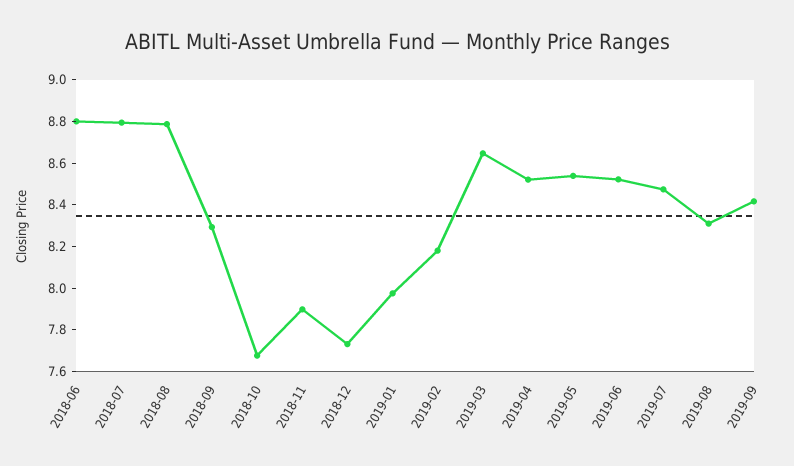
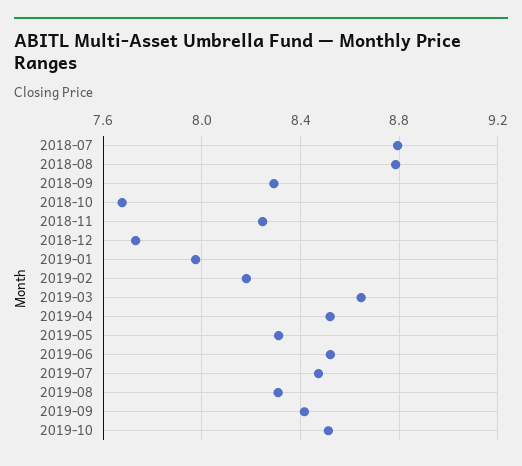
2018-06: 8.8 -> none
2018-11: 7.9 -> 8.25
2019-05: 8.55 -> 8.3
2019-10: none -> 8.5

